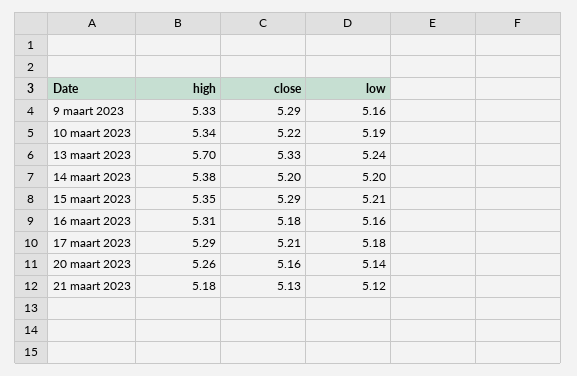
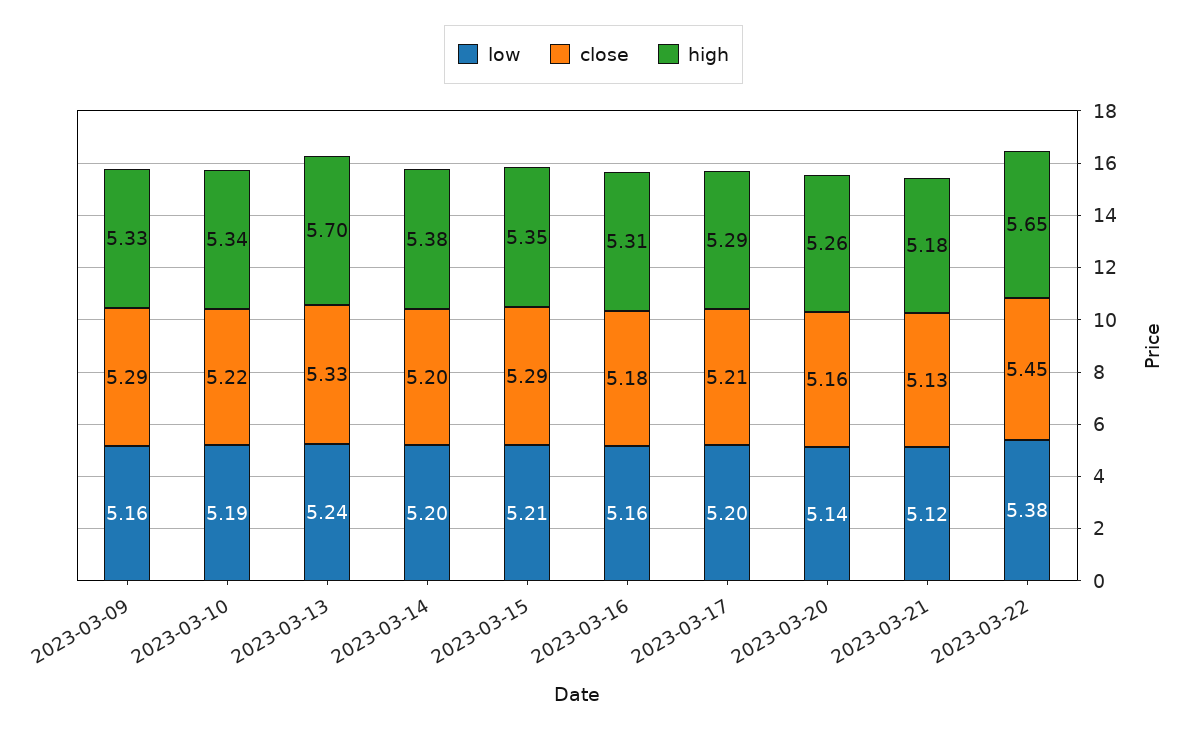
low, 17 maart 2023: 5.18 -> 5.2
low, 2023-03-22: none -> 5.38
close, 2023-03-22: none -> 5.45
high, 2023-03-22: none -> 5.65

